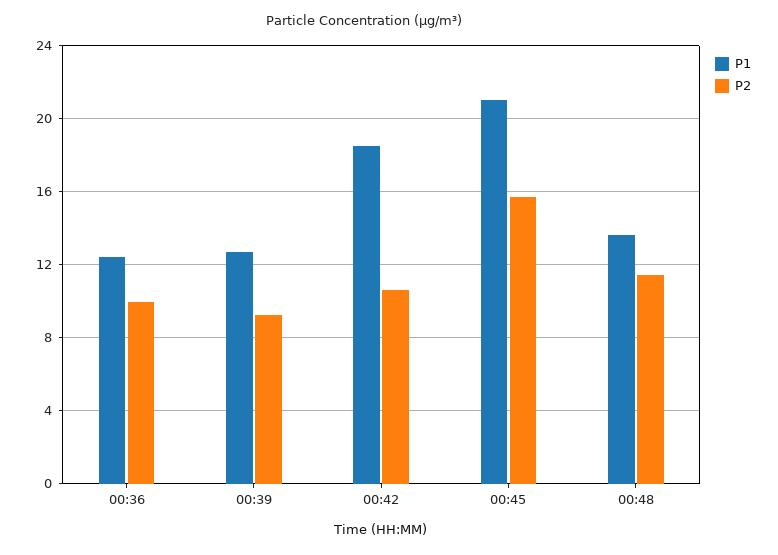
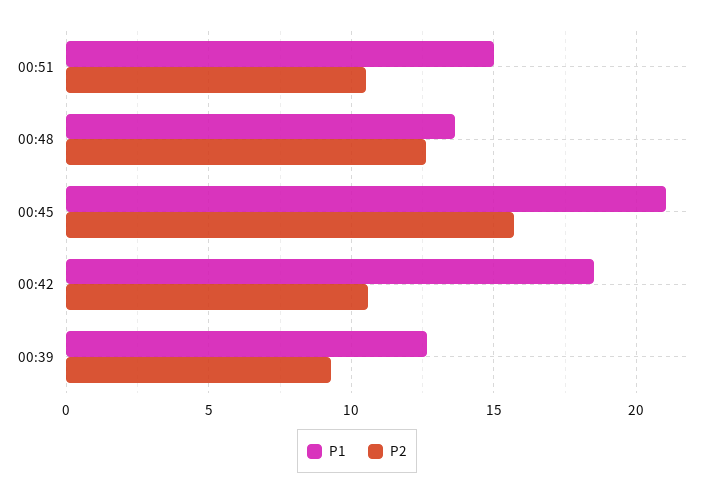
P1, 00:36: 12.5 -> none
P2, 00:36: 10 -> none
P2, 00:48: 11.5 -> 12.5
P1, 00:51: none -> 15
P2, 00:51: none -> 10.5

